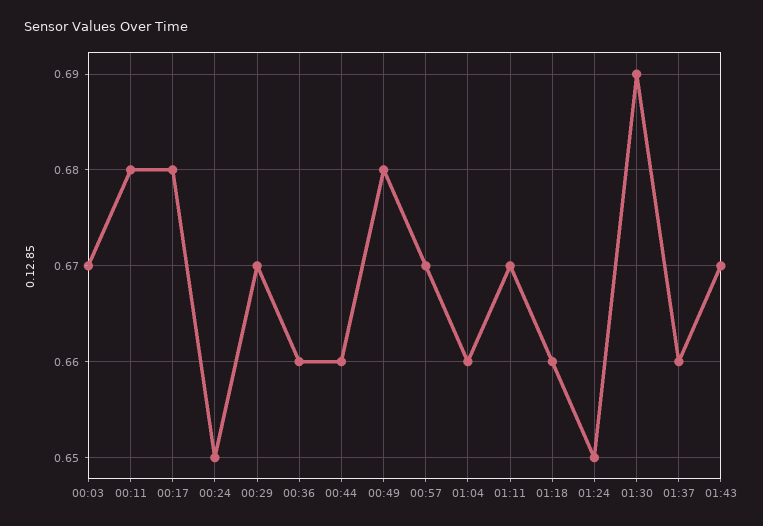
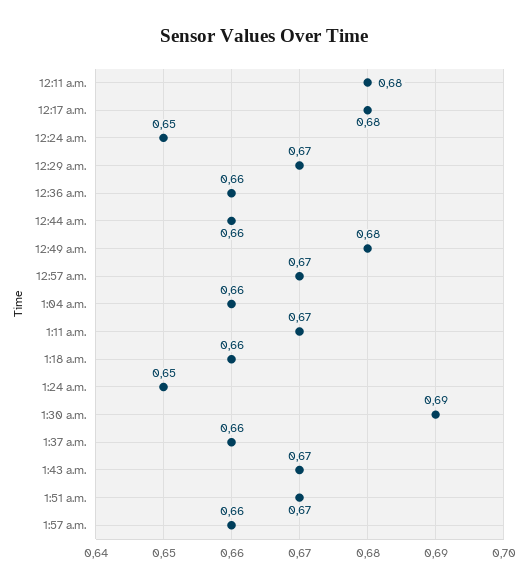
00:03: 0.67 -> none
1:51 a.m.: none -> 0.67
1:57 a.m.: none -> 0.66

